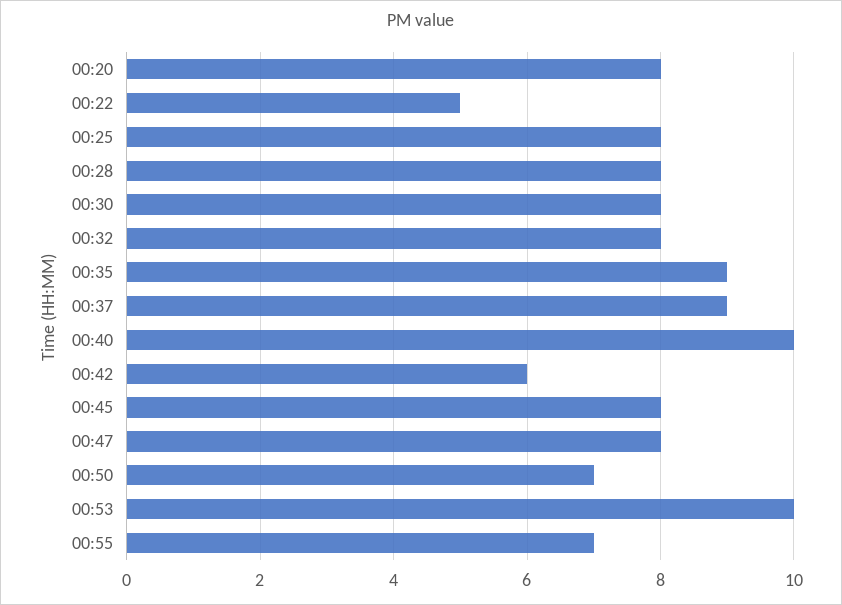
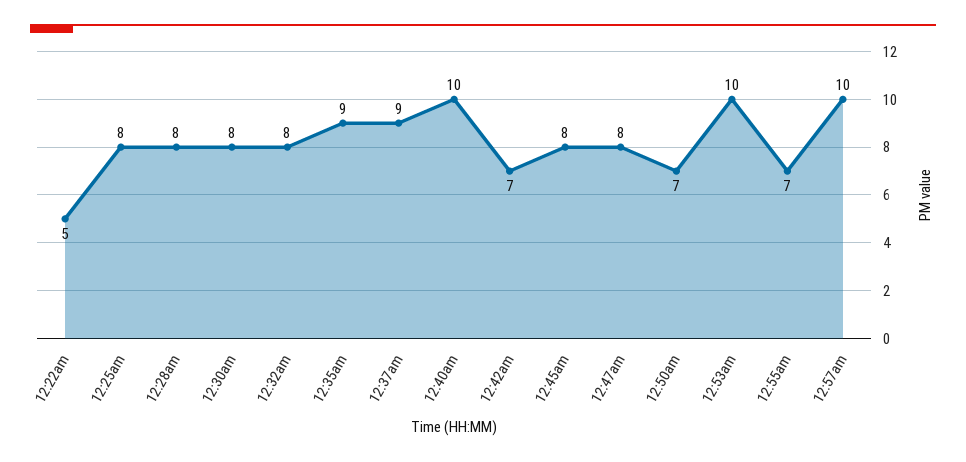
00:20: 8 -> none
00:42: 6 -> 7
12:57am: none -> 10

